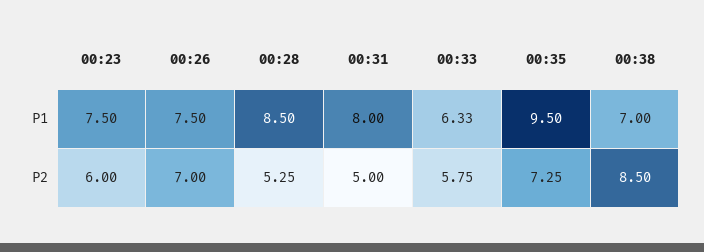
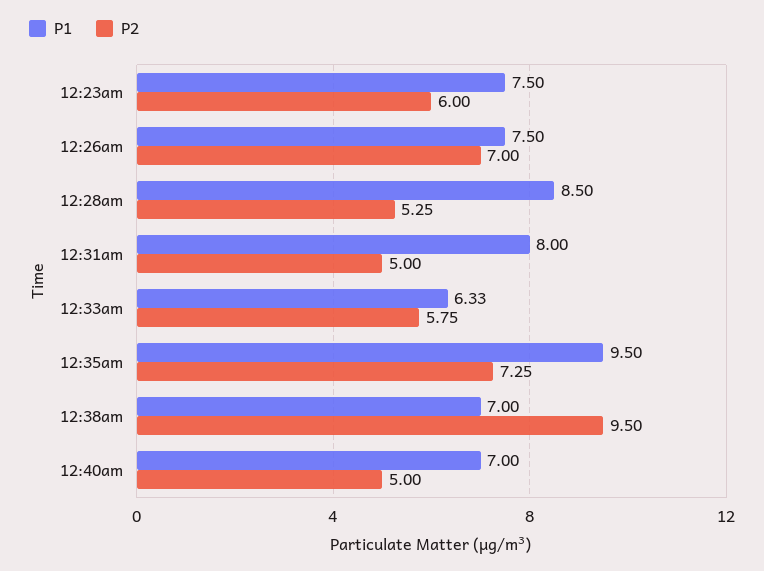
P2, 00:38: 8.5 -> 9.5
P1, 12:40am: none -> 7
P2, 12:40am: none -> 5

